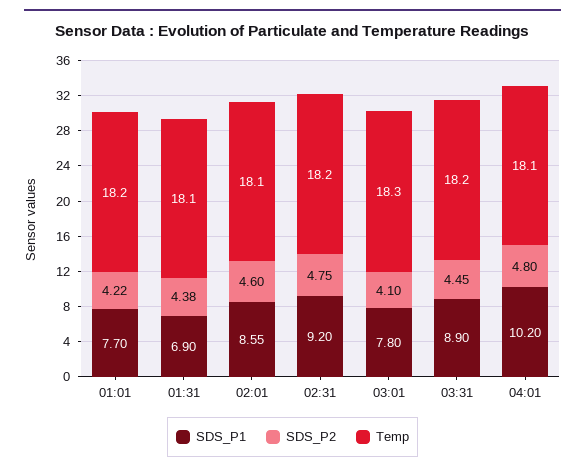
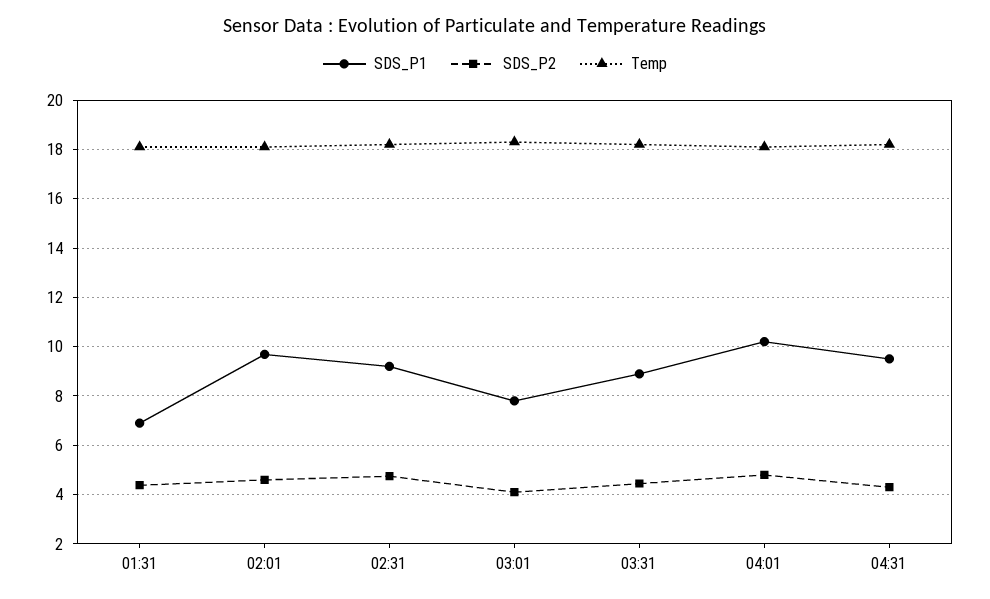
SDS_P1, 01:01: 7.7 -> none
SDS_P2, 01:01: 4.22 -> none
Temp, 01:01: 18.2 -> none
SDS_P1, 02:01: 8.55 -> 9.75
SDS_P1, 04:31: none -> 9.5
SDS_P2, 04:31: none -> 4.25
Temp, 04:31: none -> 18.25

